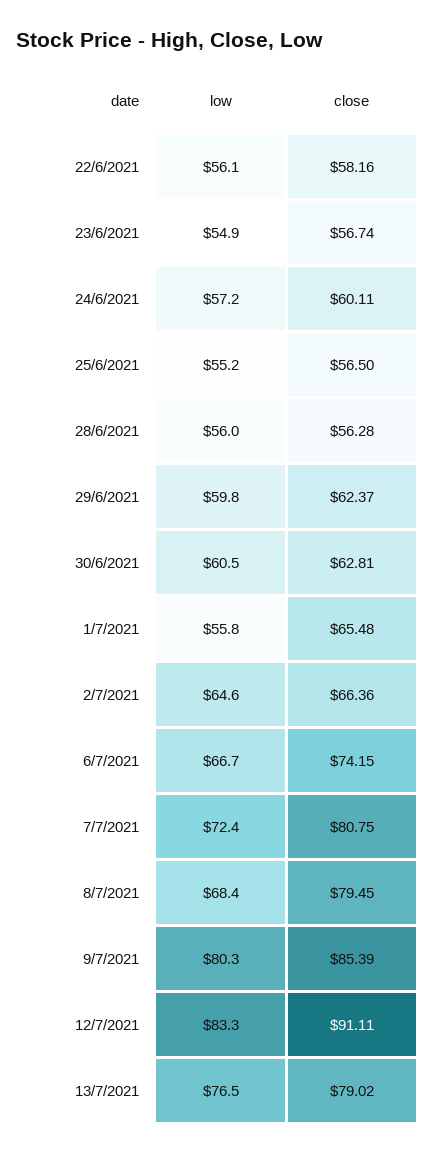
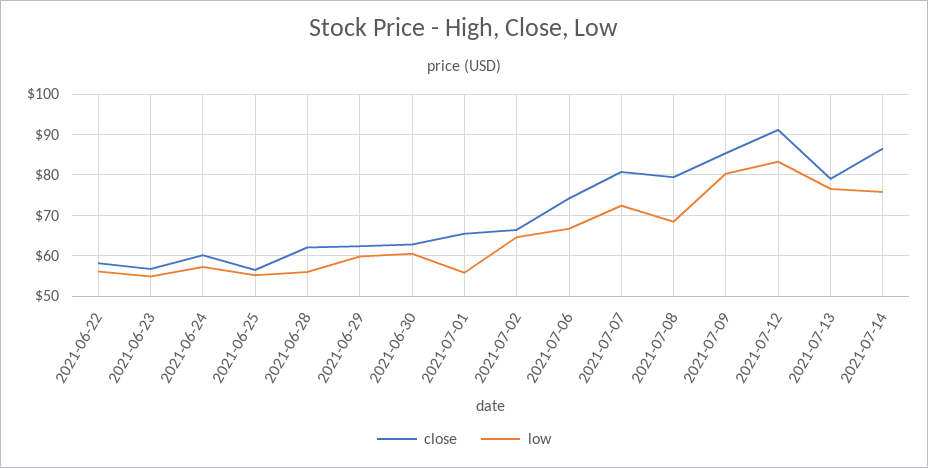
close, 28/6/2021: 56.28 -> 62
close, 2021-07-14: none -> 86
low, 2021-07-14: none -> 76

